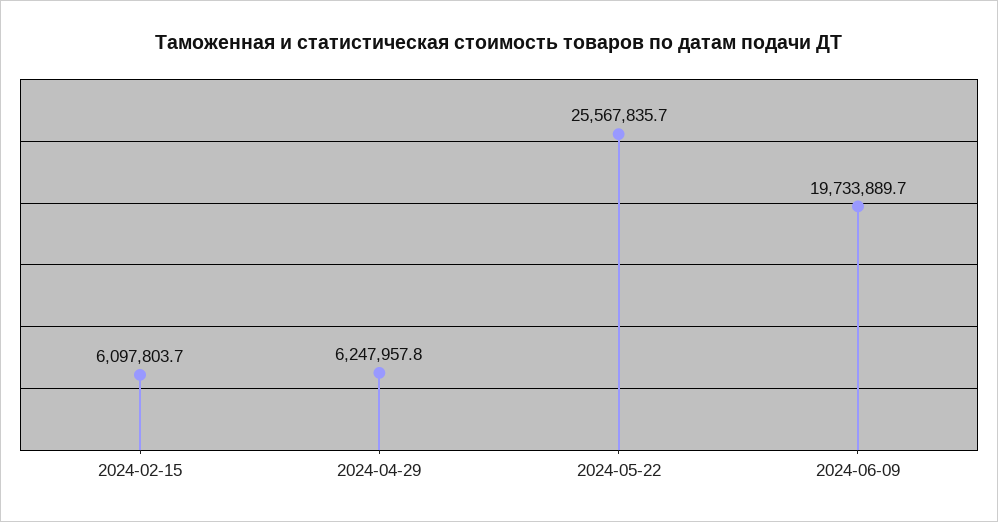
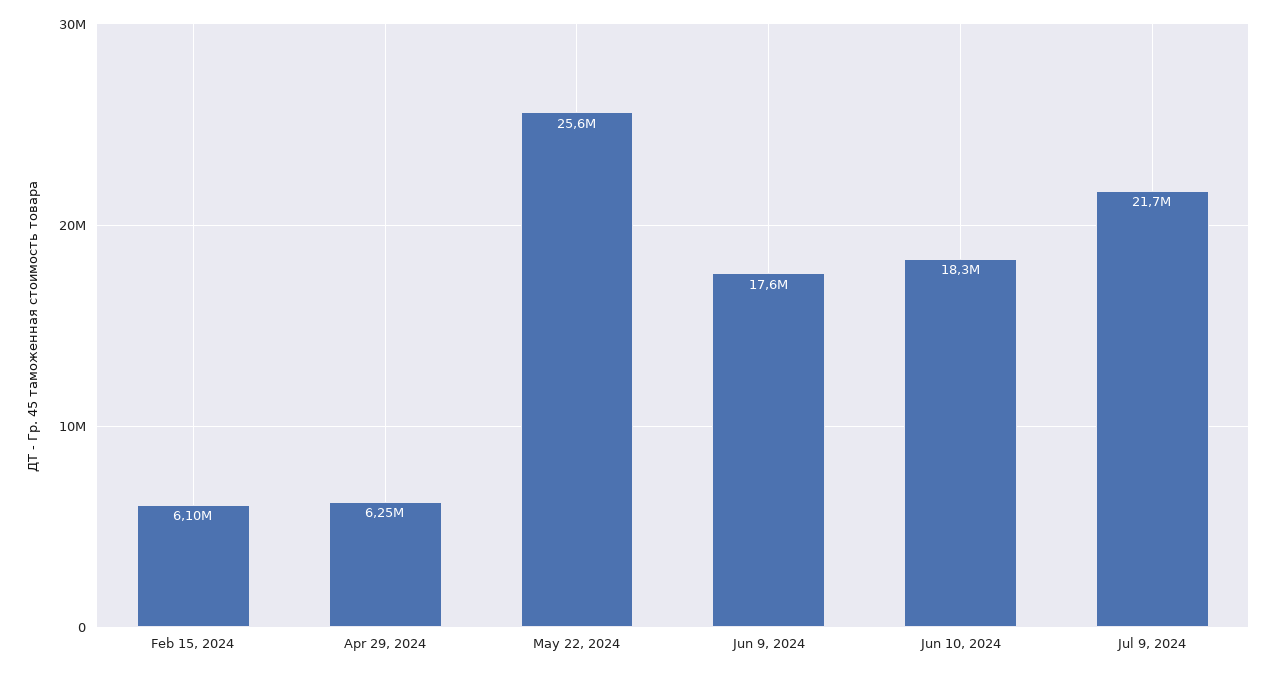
2024-06-09: 19733889.7 -> 17600000
Jun 10, 2024: none -> 18300000
Jul 9, 2024: none -> 21700000

